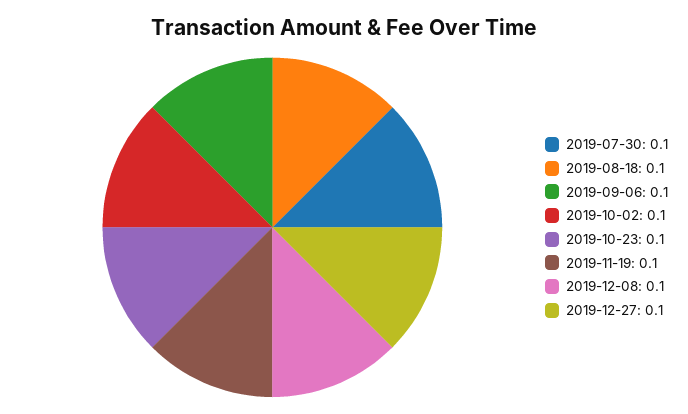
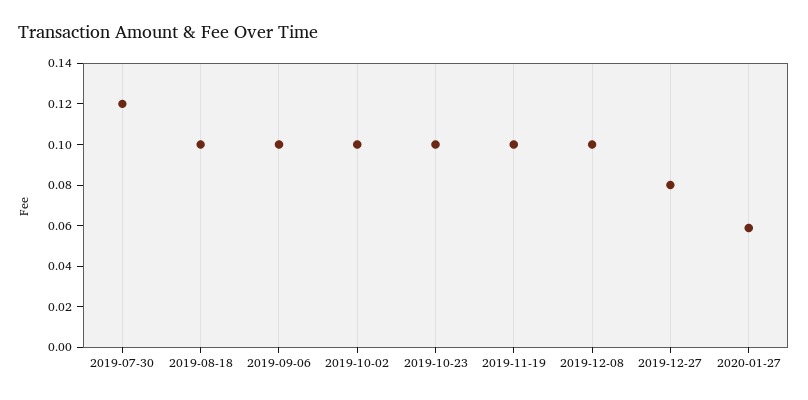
2019-07-30: 0.1 -> 0.12
2019-12-27: 0.1 -> 0.08
2020-01-27: none -> 0.06

